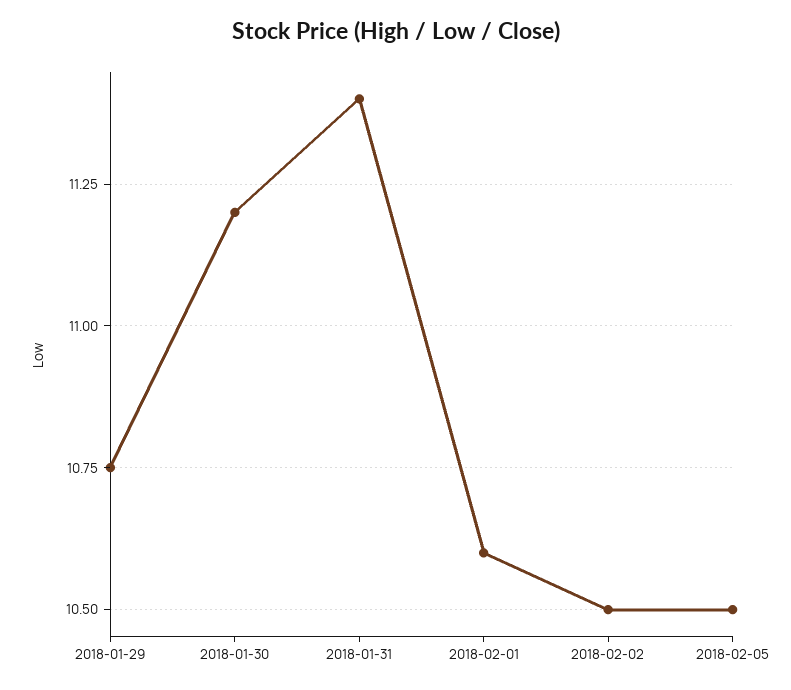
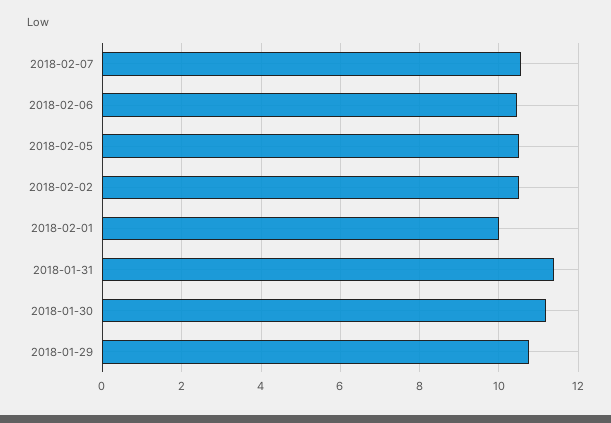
2018-02-01: 10.6 -> 10
2018-02-07: none -> 10.6
2018-02-06: none -> 10.4

